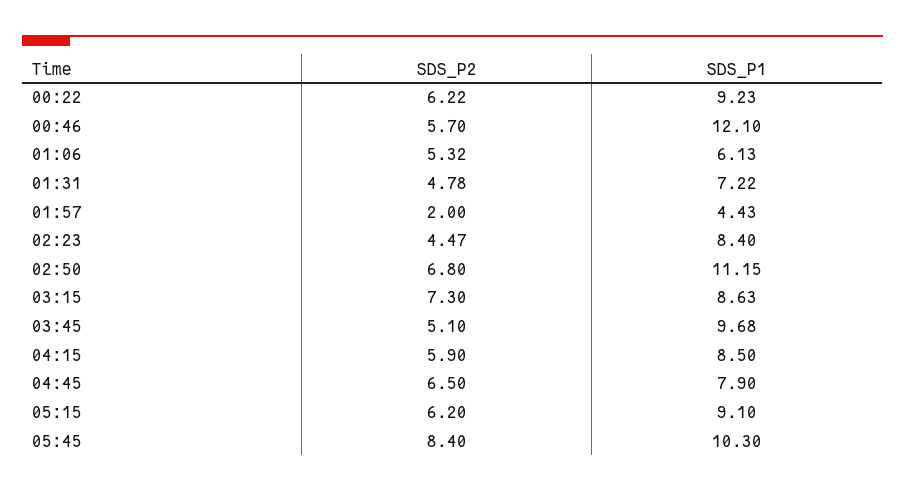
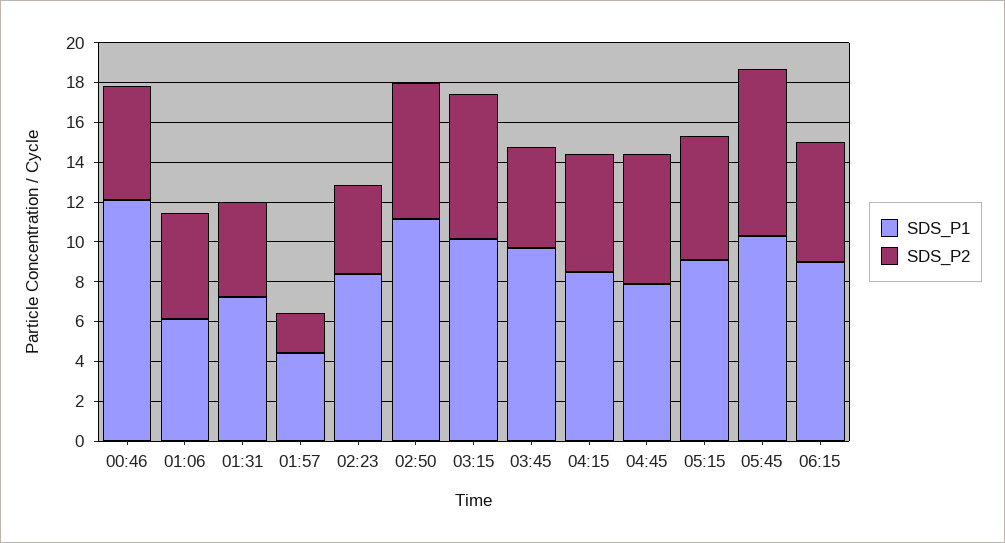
SDS_P2, 00:22: 6.22 -> none
SDS_P1, 00:22: 9.23 -> none
SDS_P1, 03:15: 8.63 -> 10
SDS_P1, 06:15: none -> 9
SDS_P2, 06:15: none -> 6

